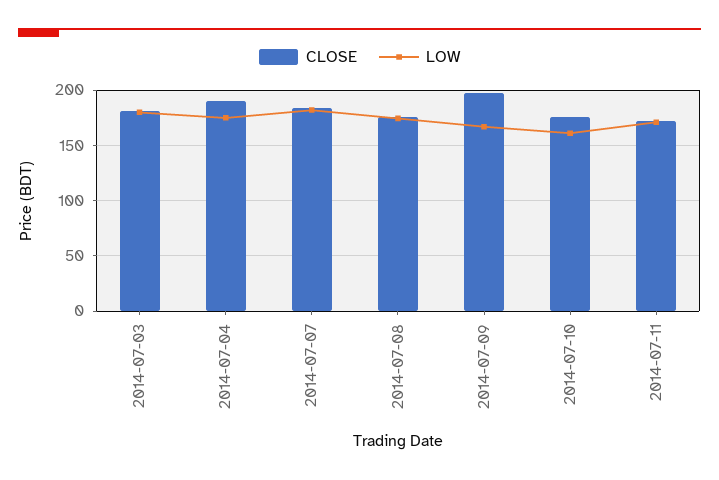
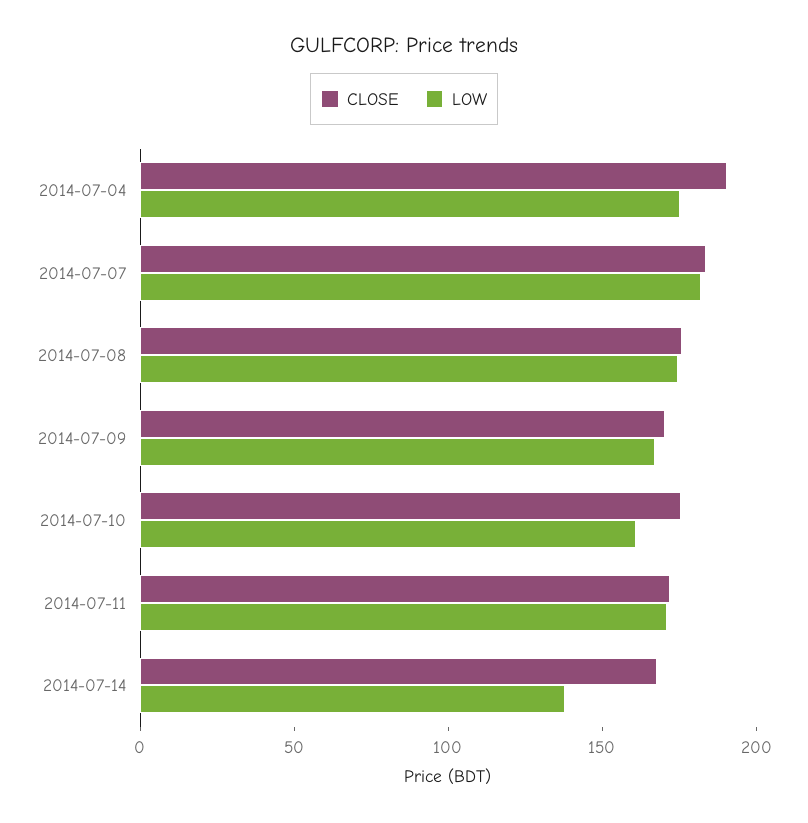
CLOSE, 2014-07-03: 180 -> none
LOW, 2014-07-03: 180 -> none
CLOSE, 2014-07-09: 200 -> 170
CLOSE, 2014-07-14: none -> 170
LOW, 2014-07-14: none -> 140

